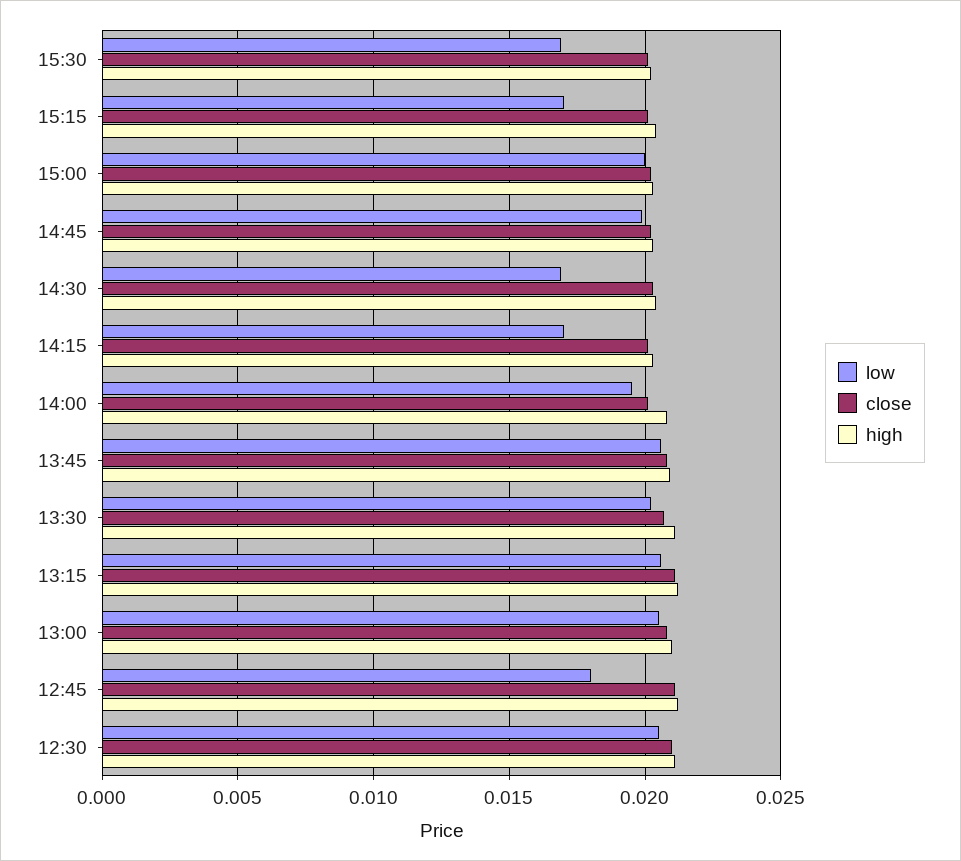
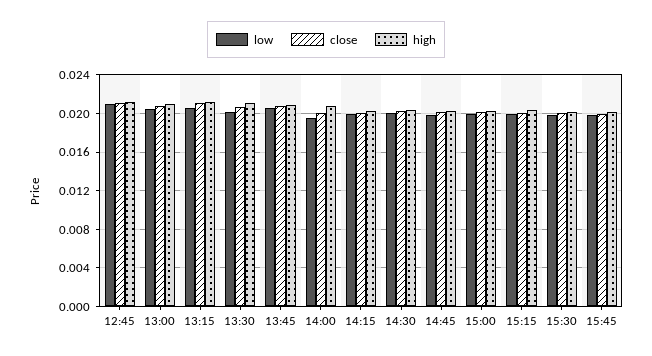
low, 15:30: 0.017 -> 0.02
low, 15:15: 0.017 -> 0.02
low, 14:30: 0.017 -> 0.02
low, 14:15: 0.017 -> 0.02
low, 12:45: 0.018 -> 0.021
low, 12:30: 0.0205 -> none
close, 12:30: 0.021 -> none
high, 12:30: 0.021 -> none
low, 15:45: none -> 0.02
close, 15:45: none -> 0.02
high, 15:45: none -> 0.02

